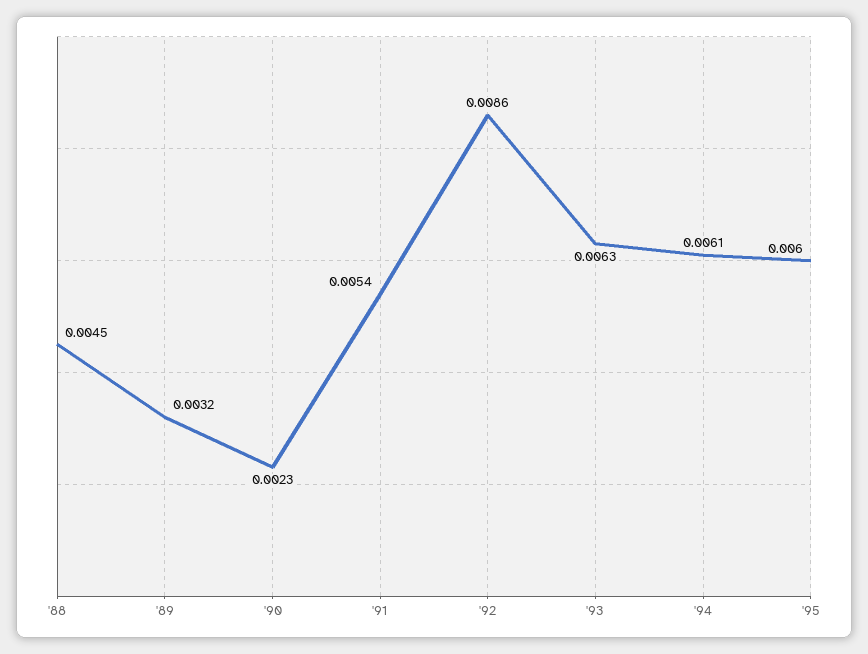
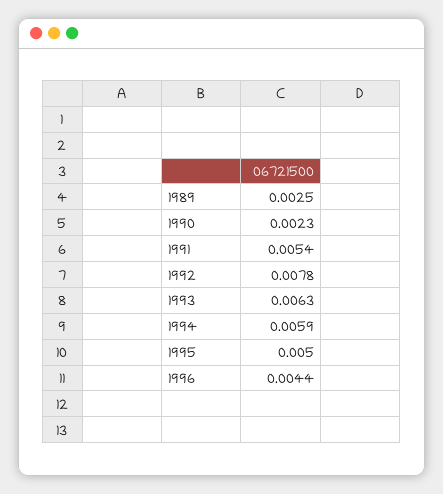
'88: 0.0045 -> none
'89: 0.0032 -> 0.0025
'92: 0.0086 -> 0.0078
'94: 0.0061 -> 0.0059
'95: 0.006 -> 0.005
1996: none -> 0.0044

